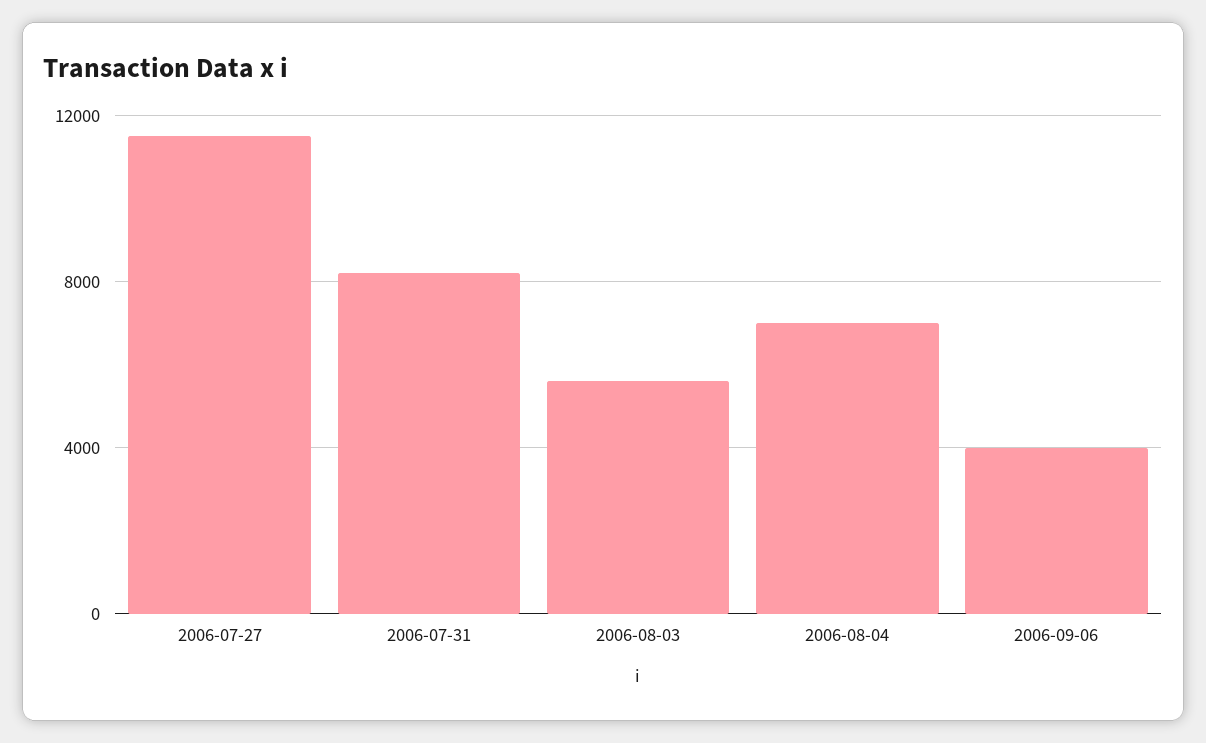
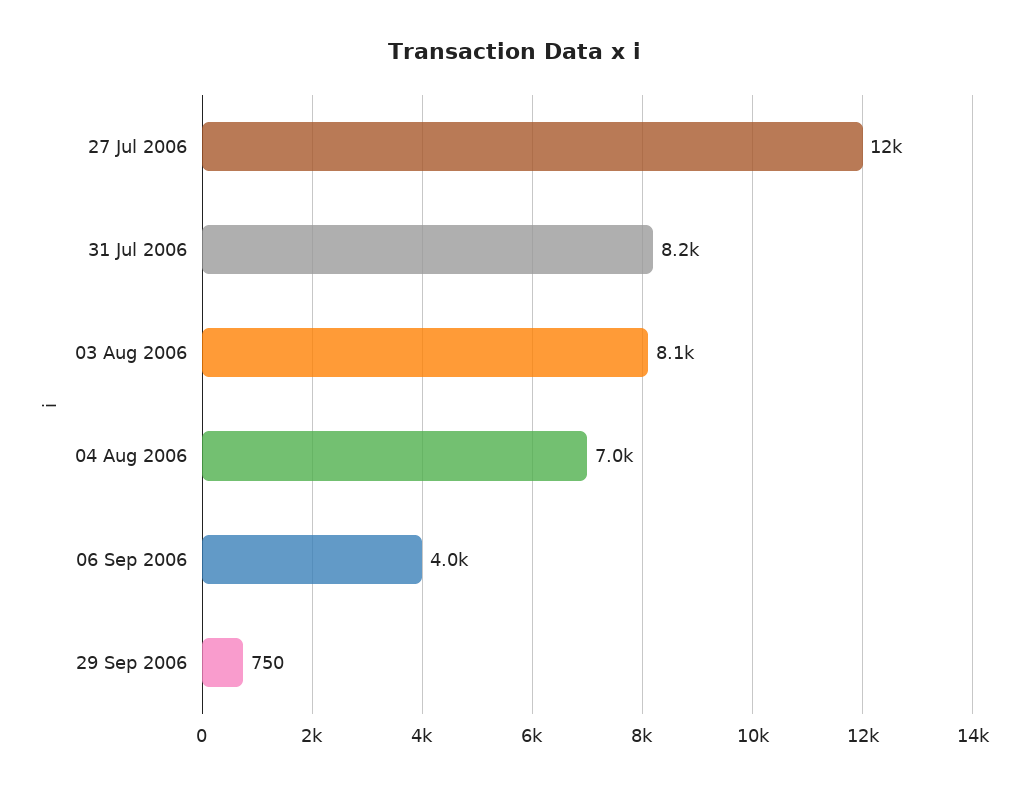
2006-08-03: 5500 -> 8100
29 Sep 2006: none -> 750

